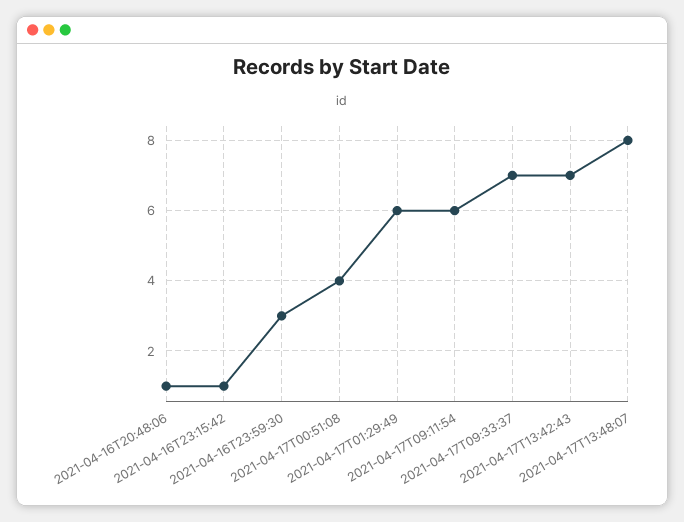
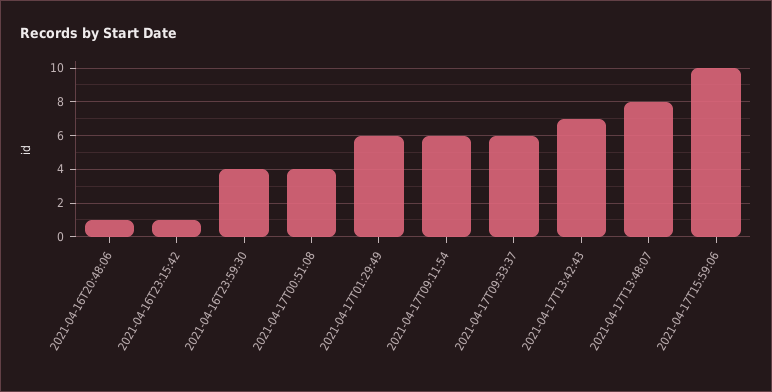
2021-04-16T23:59:30: 3 -> 4
2021-04-17T09:33:37: 7 -> 6
2021-04-17T15:59:06: none -> 10

